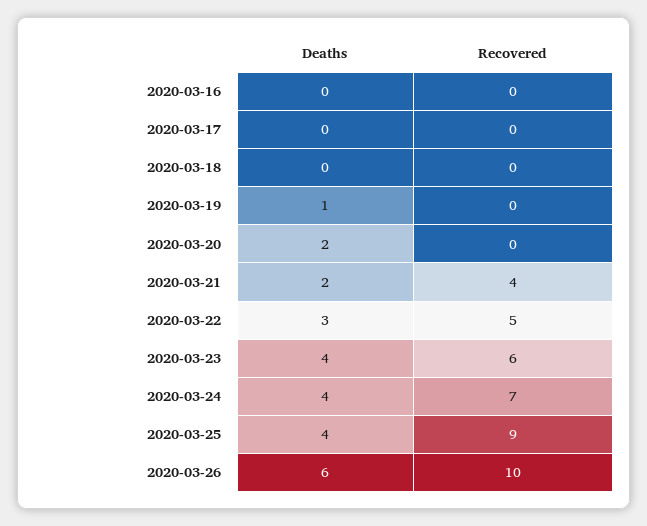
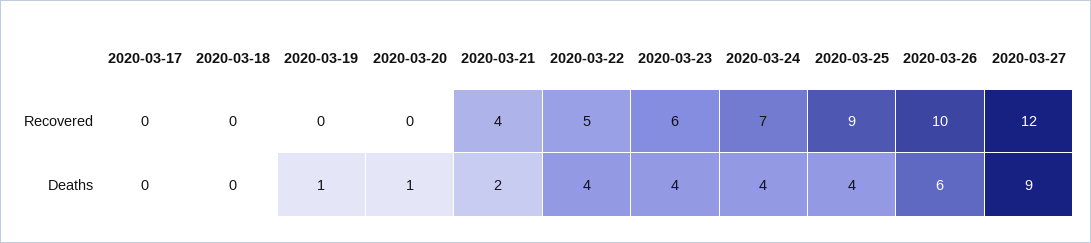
Deaths, 2020-03-16: 0 -> none
Recovered, 2020-03-16: 0 -> none
Deaths, 2020-03-20: 2 -> 1
Deaths, 2020-03-22: 3 -> 4
Recovered, 2020-03-27: none -> 12
Deaths, 2020-03-27: none -> 9

